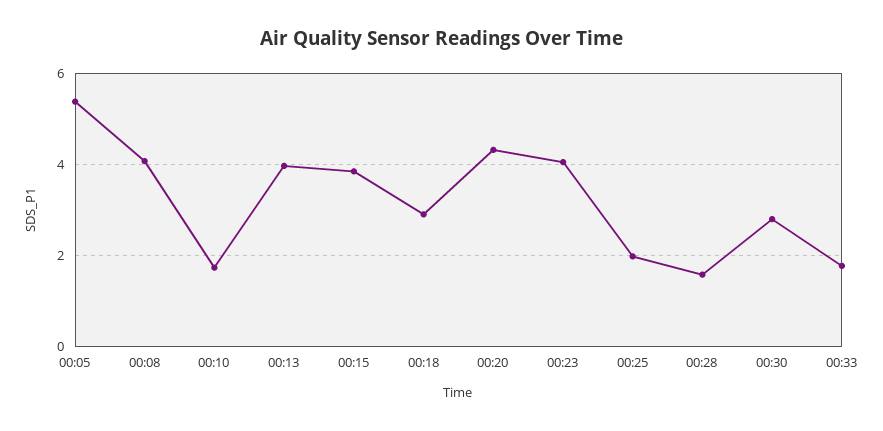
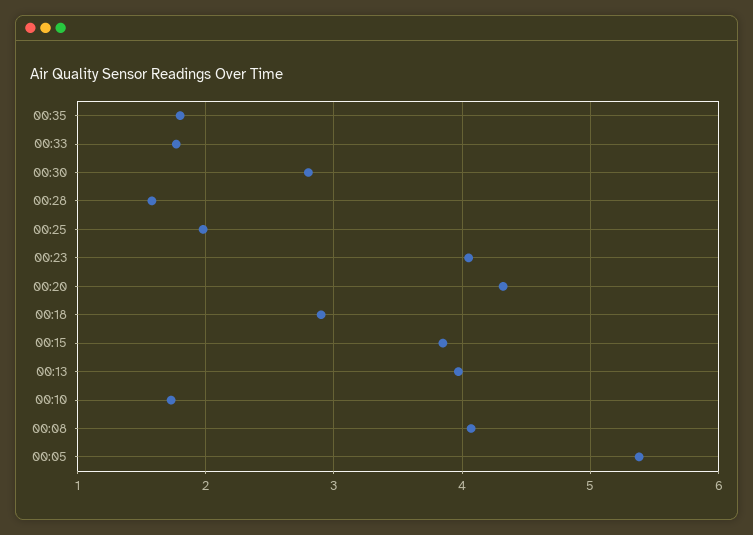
00:35: none -> 1.8

